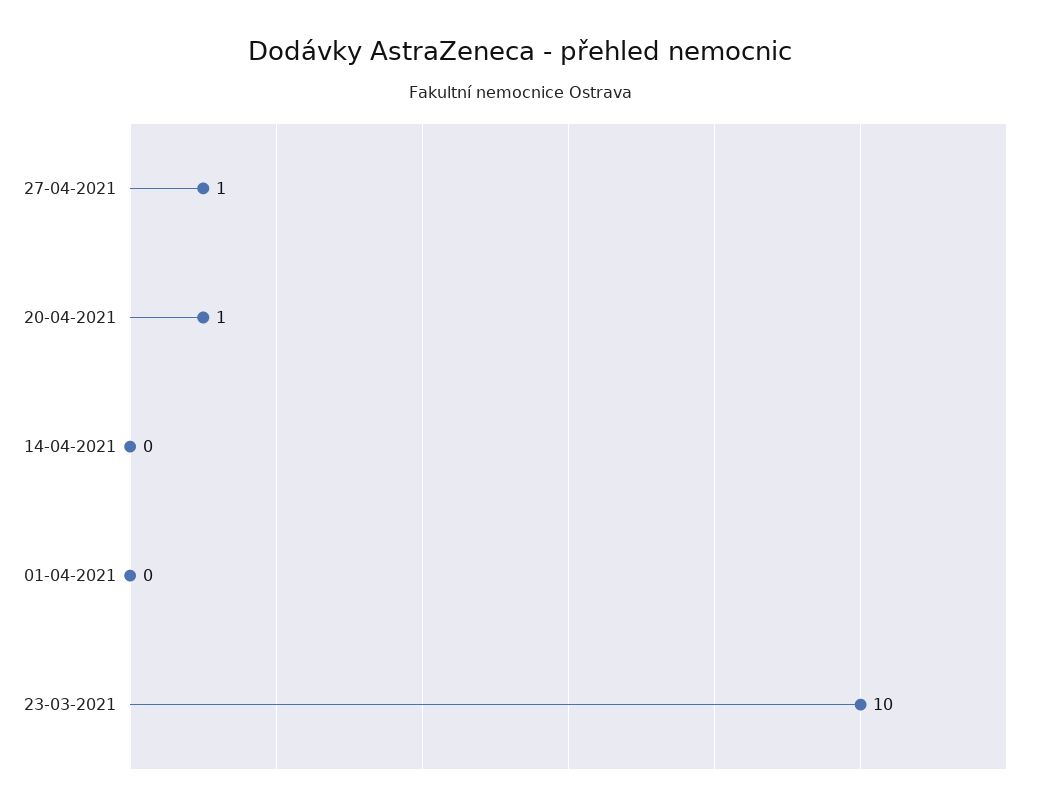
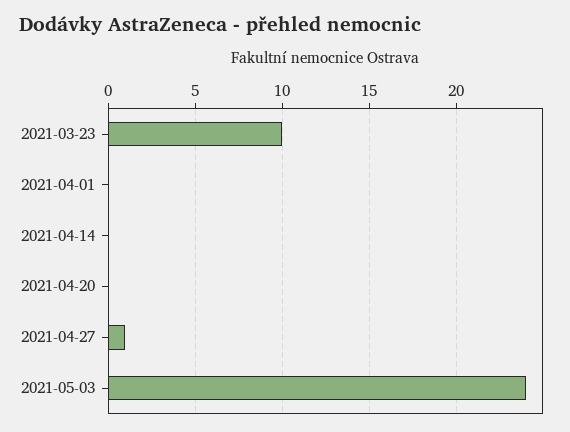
20-04-2021: 1 -> 0
2021-05-03: none -> 24

